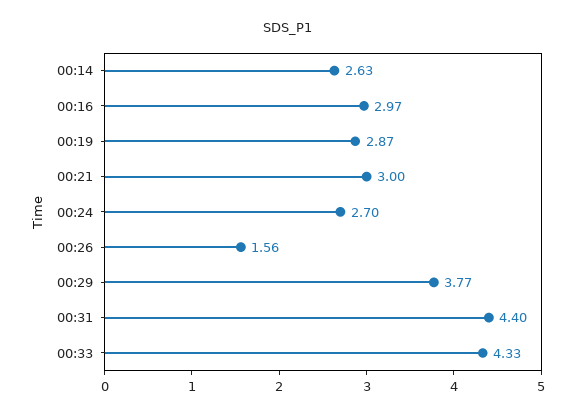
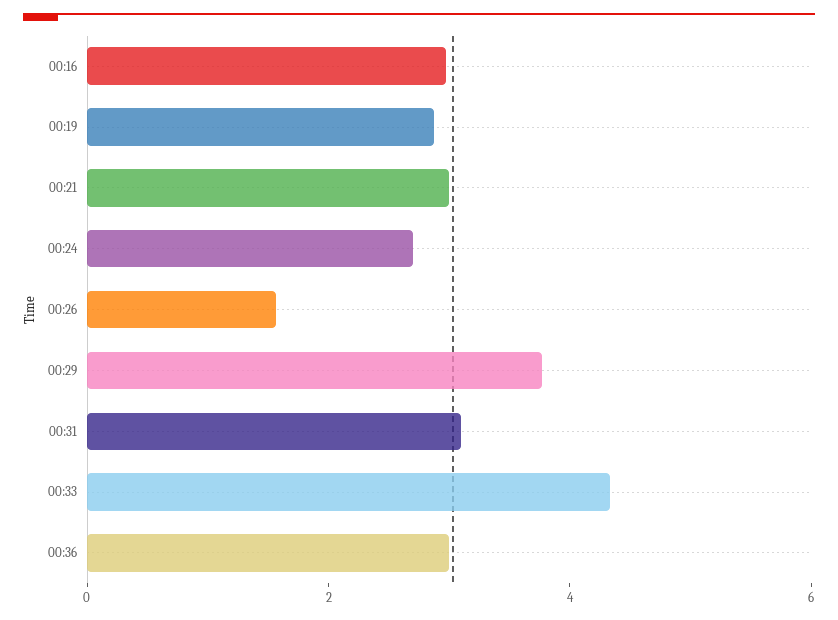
00:14: 2.63 -> none
00:31: 4.4 -> 3
00:36: none -> 3

